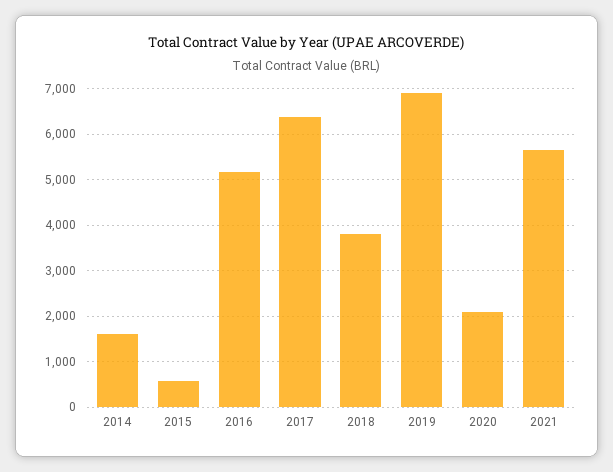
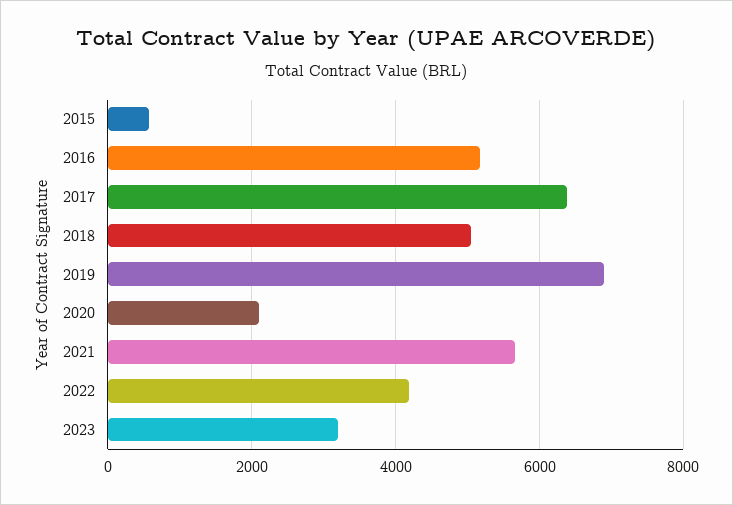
2014: 1600 -> none
2018: 3800 -> 5000
2022: none -> 4200
2023: none -> 3200

